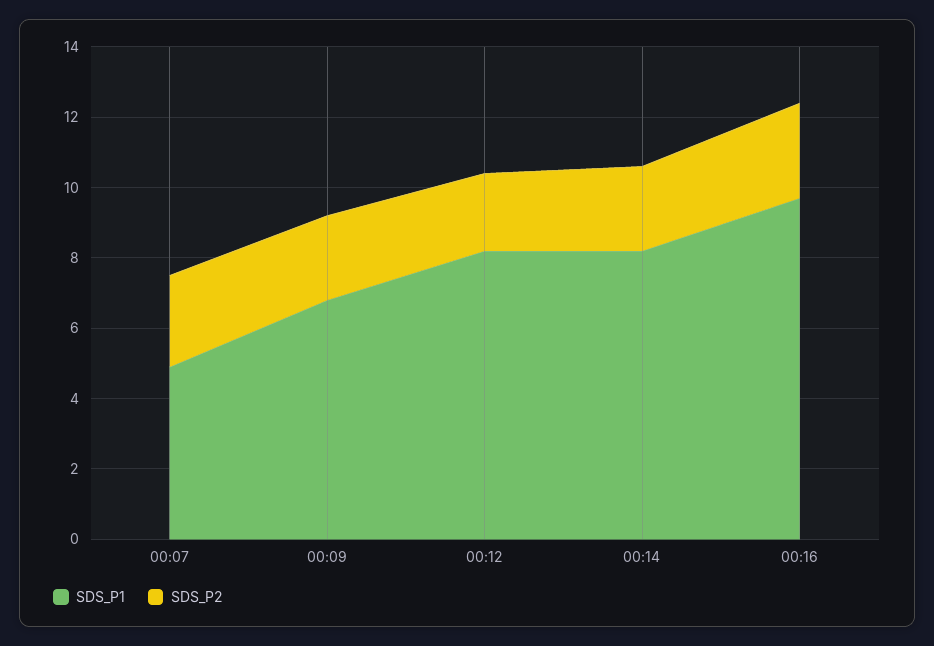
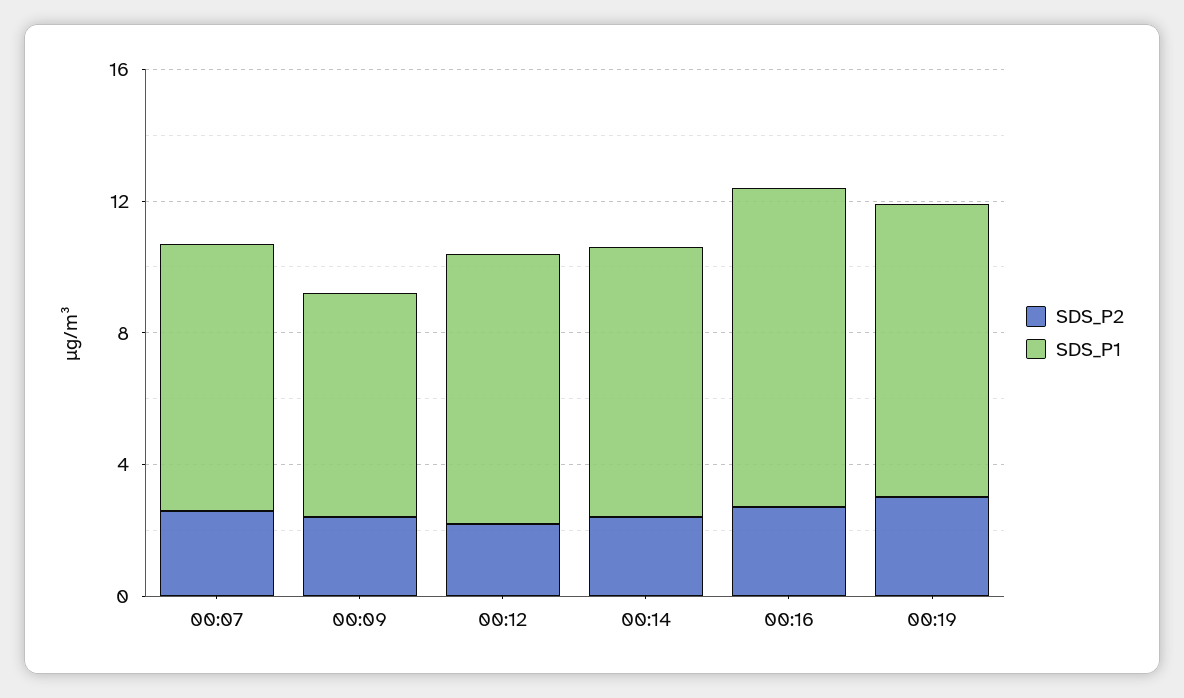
SDS_P1, 00:07: 5 -> 8
SDS_P2, 00:19: none -> 3
SDS_P1, 00:19: none -> 9

